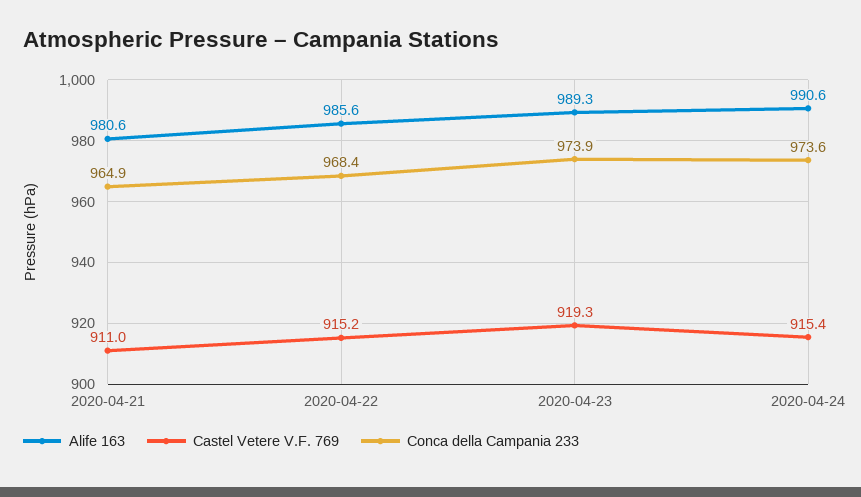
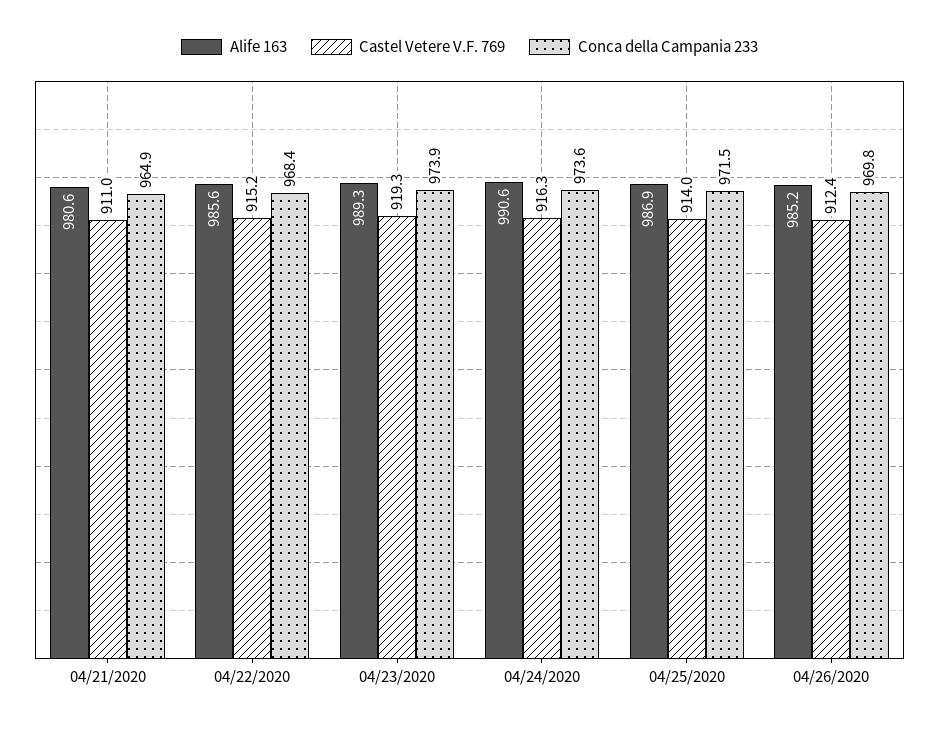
Castel Vetere V.F. 769, 2020-04-24: 915.4 -> 916.3
Alife 163, 04/25/2020: none -> 986.9
Castel Vetere V.F. 769, 04/25/2020: none -> 914
Conca della Campania 233, 04/25/2020: none -> 971.5
Alife 163, 04/26/2020: none -> 985.2
Castel Vetere V.F. 769, 04/26/2020: none -> 912.4
Conca della Campania 233, 04/26/2020: none -> 969.8

